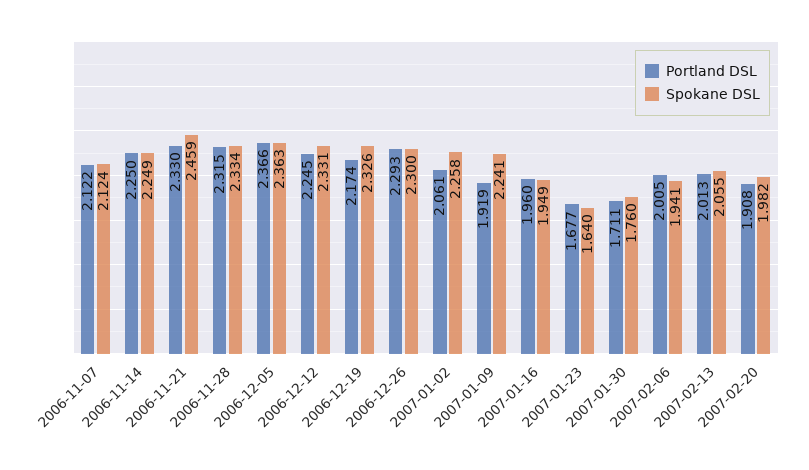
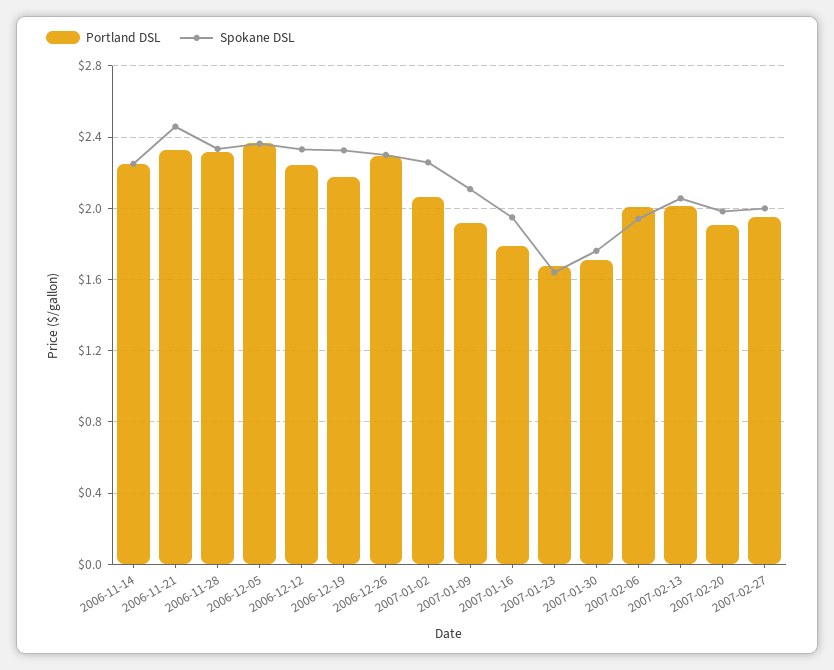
Portland DSL, 2006-11-07: 2.122 -> none
Spokane DSL, 2006-11-07: 2.124 -> none
Spokane DSL, 2007-01-09: 2.241 -> 2.1
Portland DSL, 2007-01-16: 1.96 -> 1.8
Portland DSL, 2007-02-27: none -> 1.95
Spokane DSL, 2007-02-27: none -> 2

